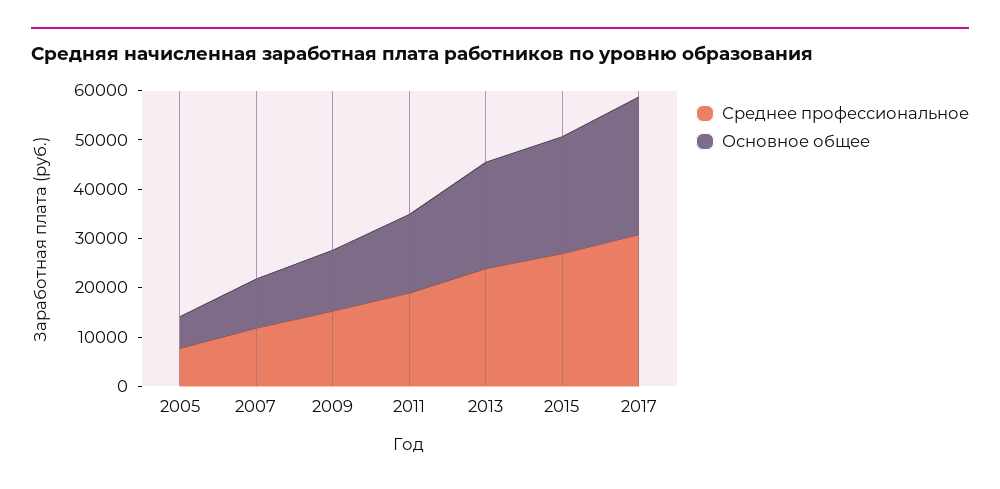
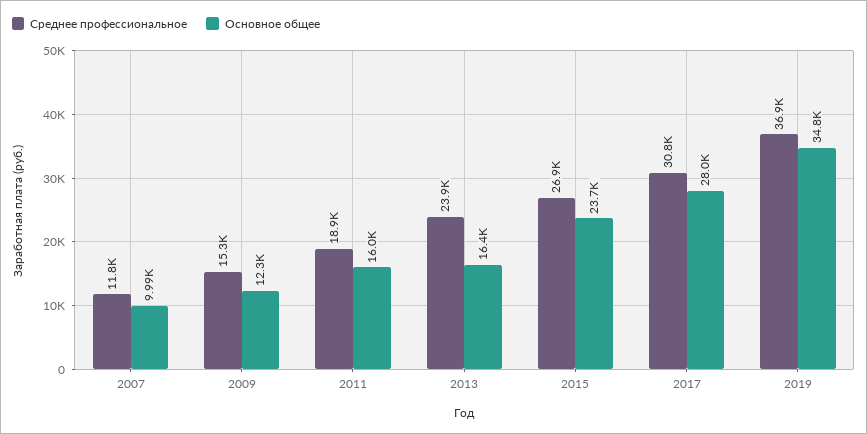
Среднее профессиональное, 2005: 8000 -> none
Основное общее, 2005: 6000 -> none
Основное общее, 2013: 22000 -> 16400
Среднее профессиональное, 2019: none -> 36900
Основное общее, 2019: none -> 34800

